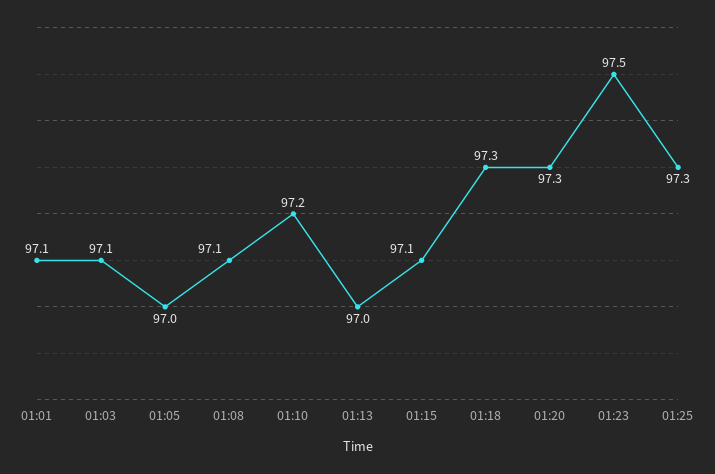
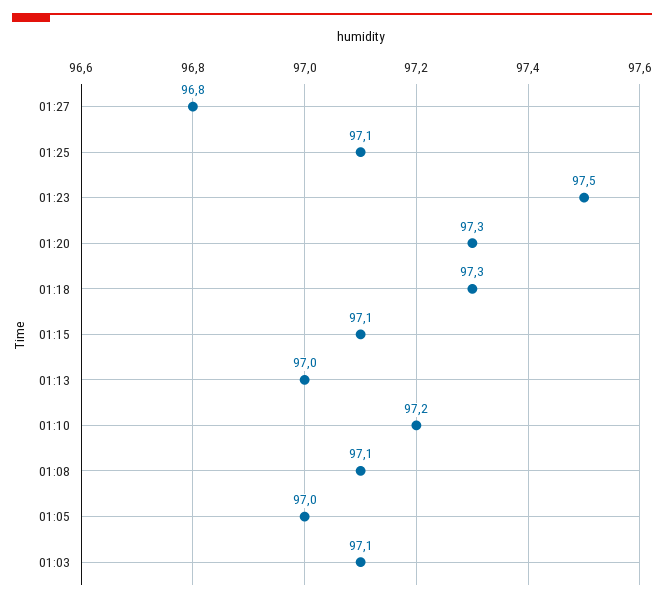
01:01: 97.1 -> none
01:25: 97.3 -> 97.1
01:27: none -> 96.8

